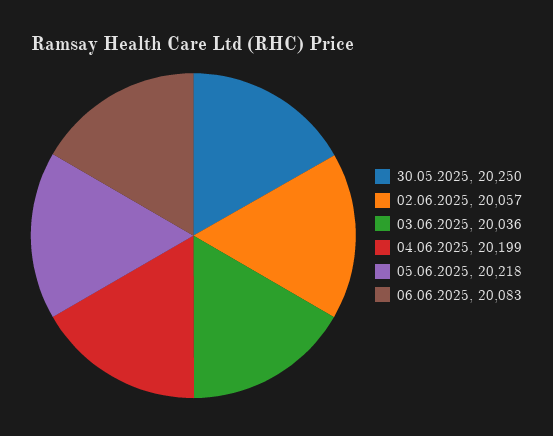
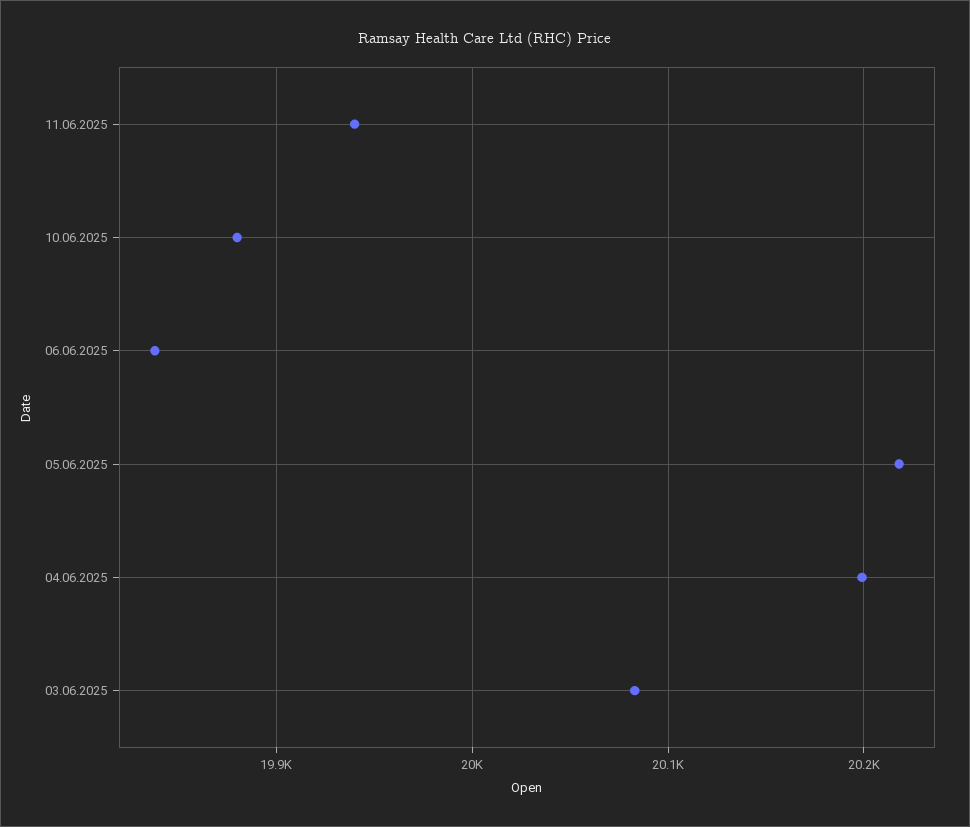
30.05.2025: 20250 -> none
02.06.2025: 20057 -> none
03.06.2025: 20036 -> 20080
06.06.2025: 20083 -> 19840
11.06.2025: none -> 19940
10.06.2025: none -> 19880

